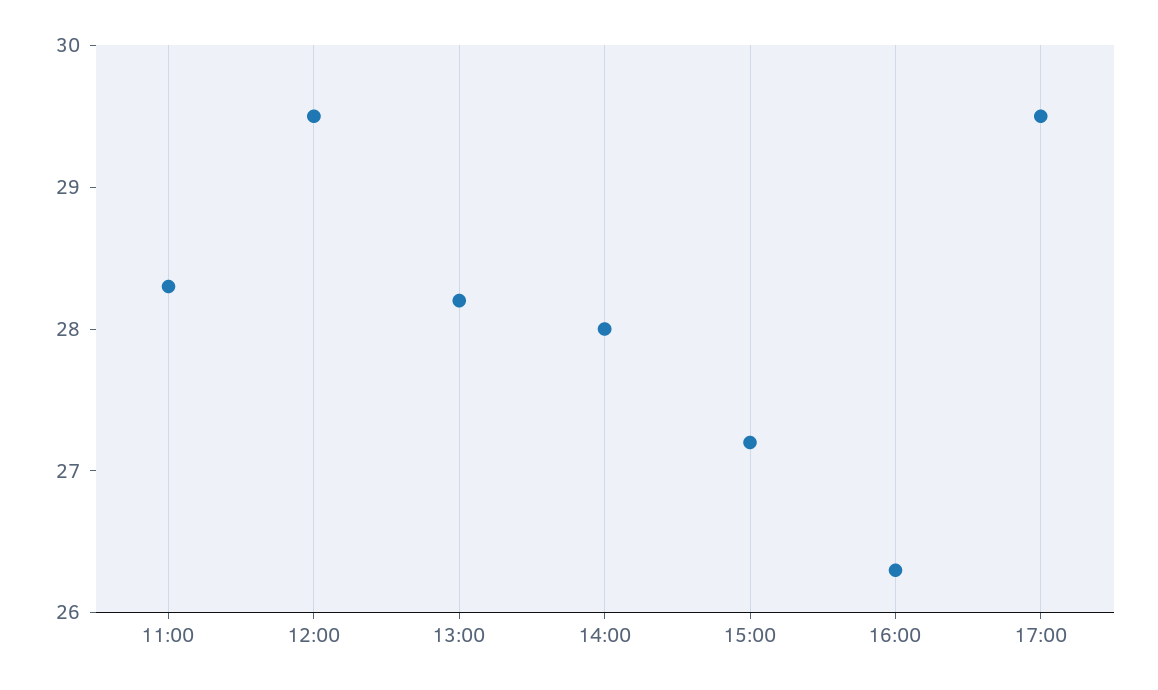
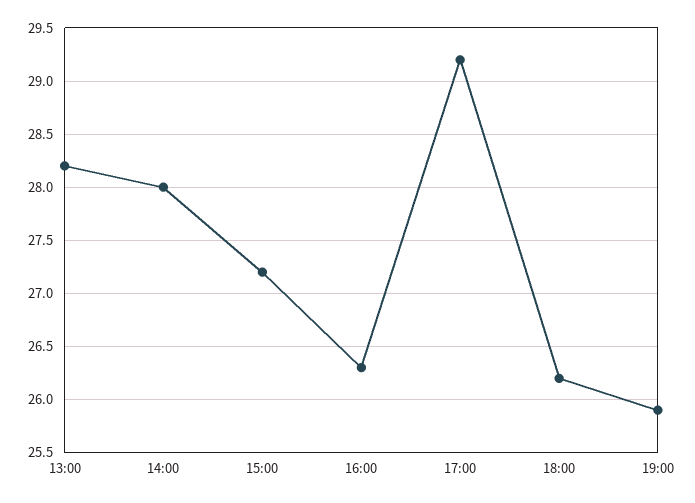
11:00: 28.3 -> none
12:00: 29.5 -> none
17:00: 29.5 -> 29.2
18:00: none -> 26.2
19:00: none -> 25.9

